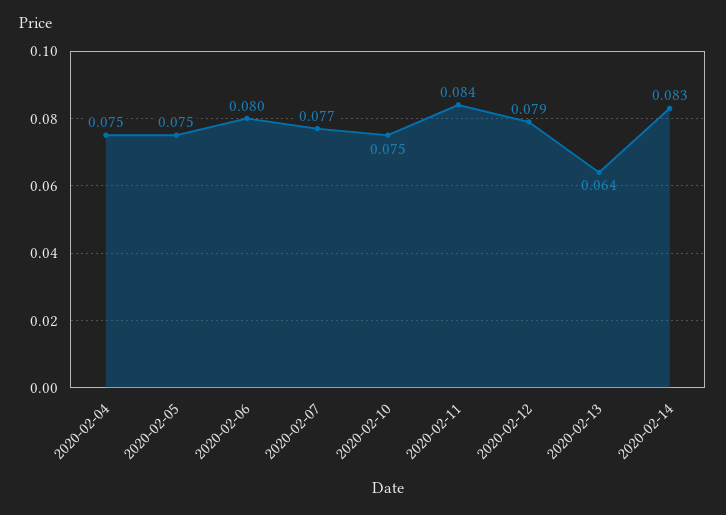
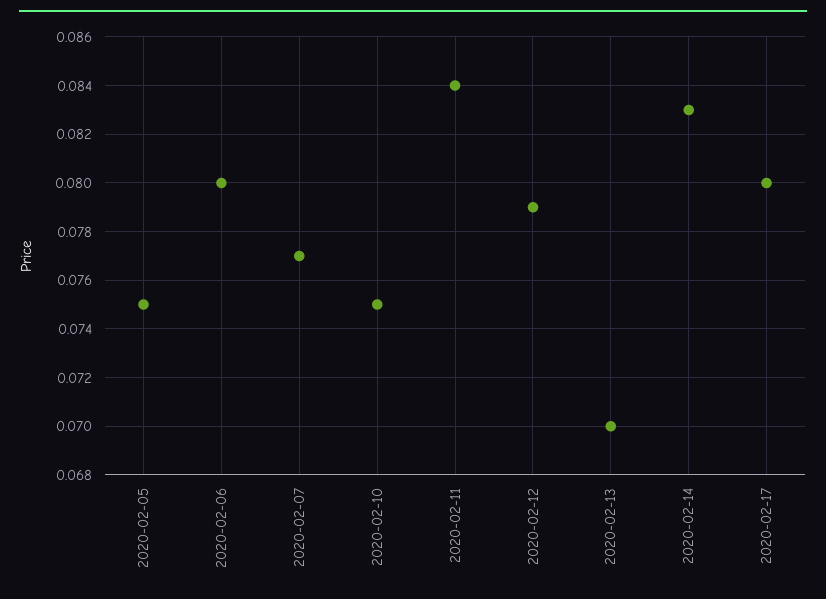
2020-02-04: 0.075 -> none
2020-02-13: 0.064 -> 0.07
2020-02-17: none -> 0.08

